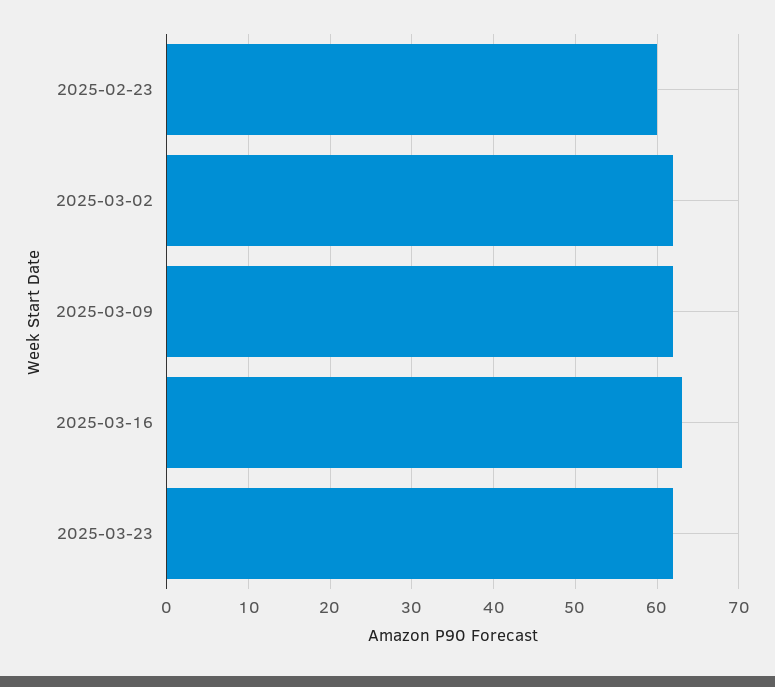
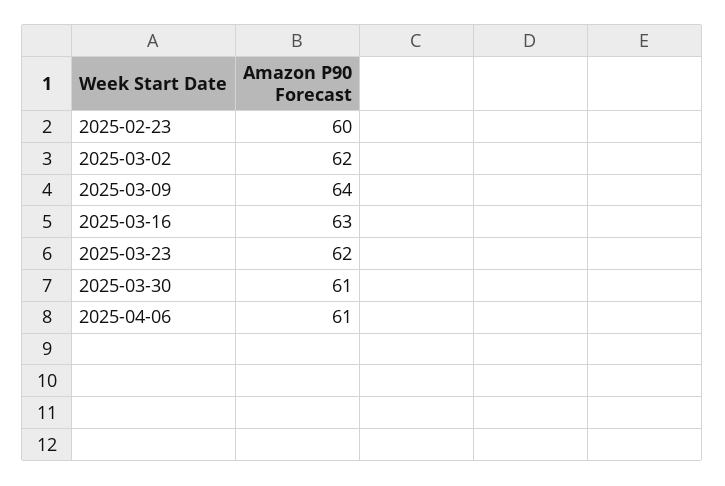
2025-03-09: 62 -> 64
2025-03-30: none -> 61
2025-04-06: none -> 61

